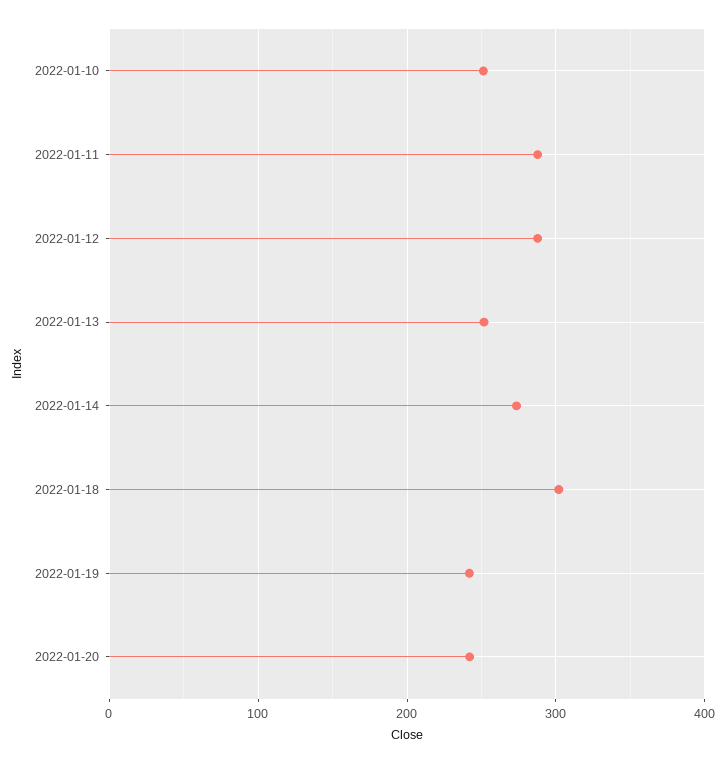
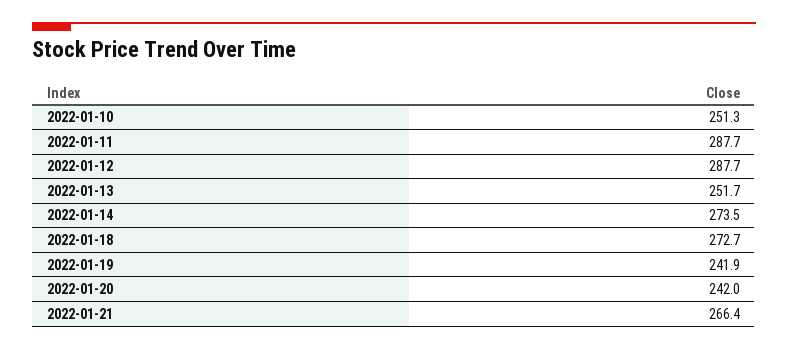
2022-01-18: 300 -> 272.7
2022-01-21: none -> 266.4

